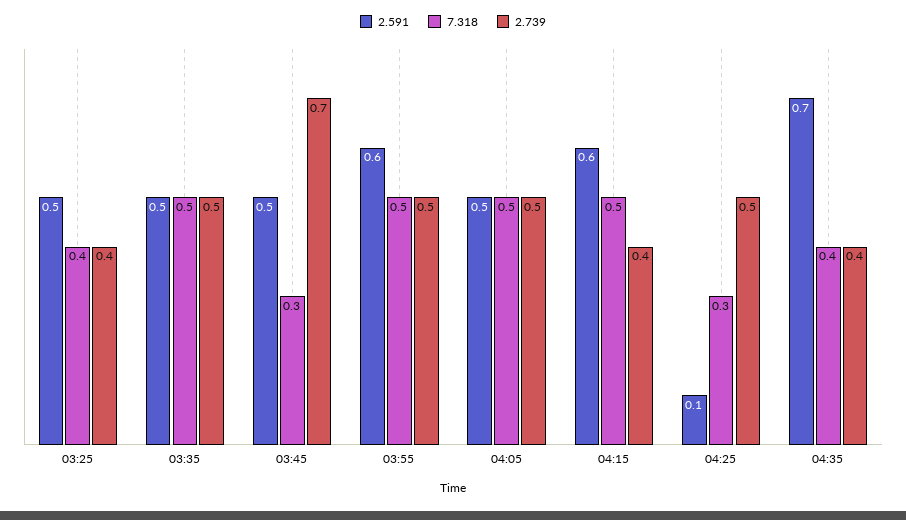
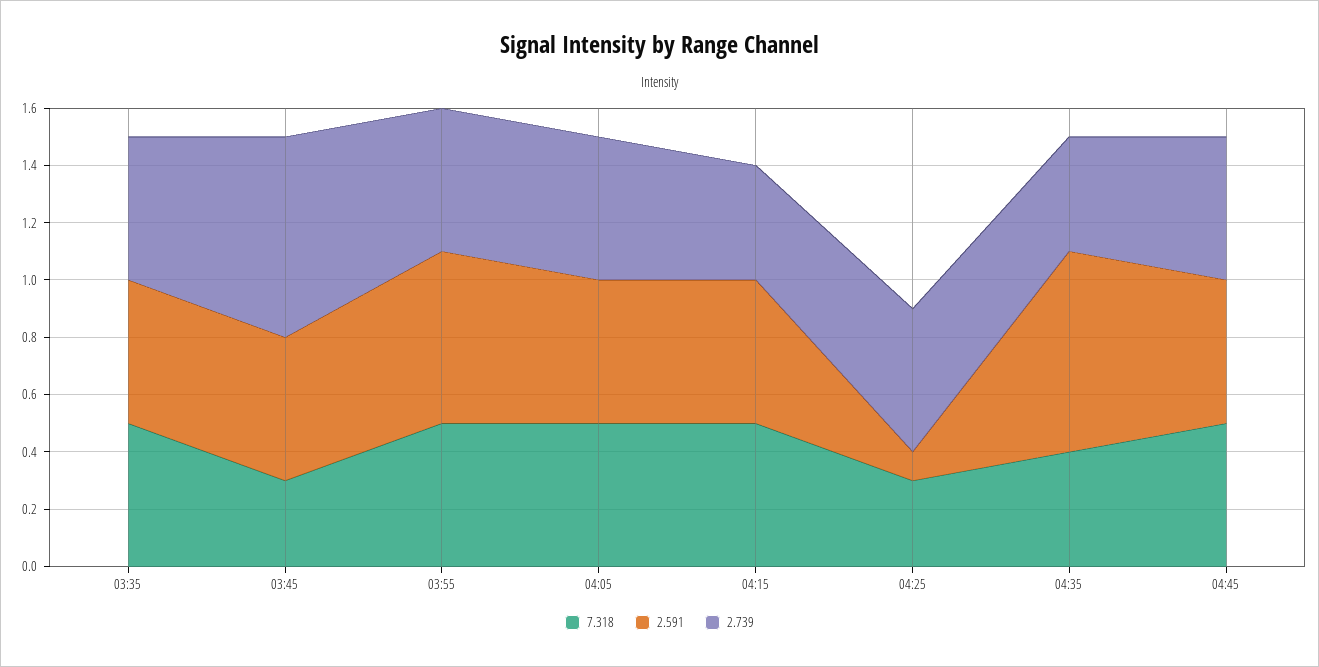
2.591, 03:25: 0.5 -> none
7.318, 03:25: 0.4 -> none
2.739, 03:25: 0.4 -> none
2.591, 04:15: 0.6 -> 0.5
7.318, 04:45: none -> 0.5
2.591, 04:45: none -> 0.5
2.739, 04:45: none -> 0.5

